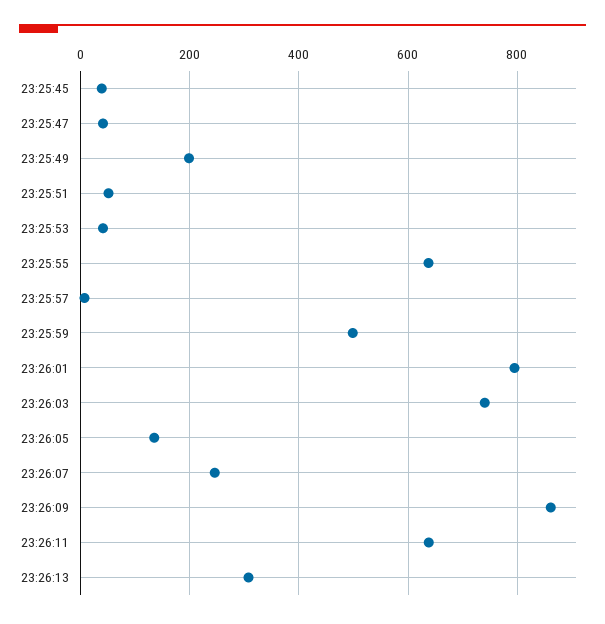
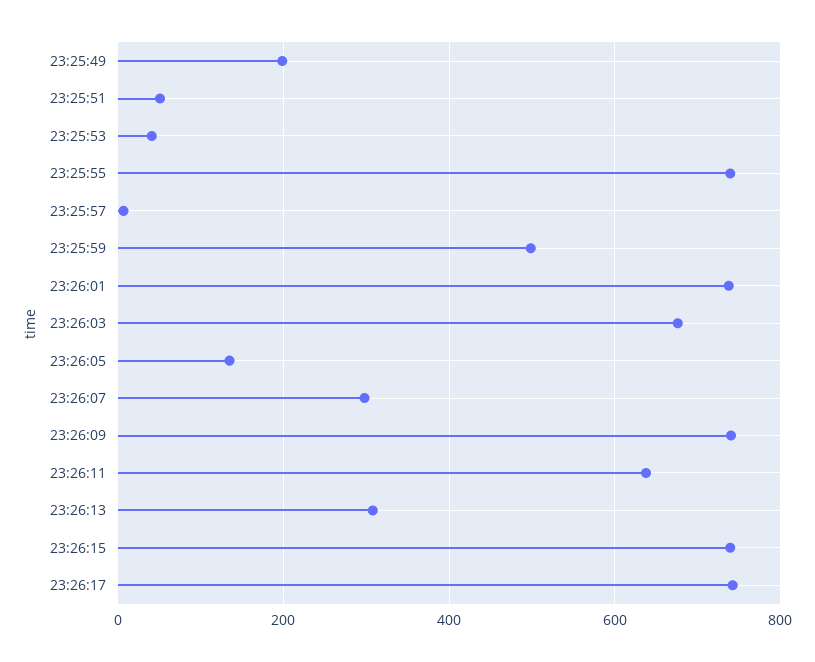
23:25:45: 40 -> none
23:25:47: 40 -> none
23:25:55: 640 -> 740
23:26:01: 800 -> 740
23:26:03: 740 -> 680
23:26:07: 240 -> 300
23:26:09: 860 -> 740
23:26:15: none -> 740
23:26:17: none -> 740

